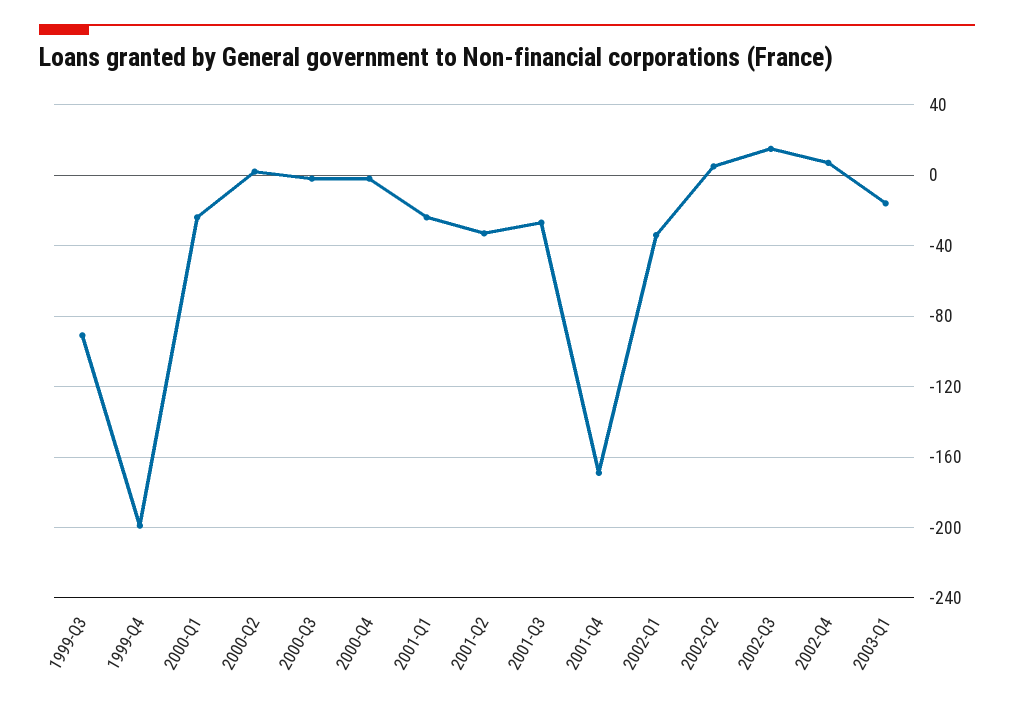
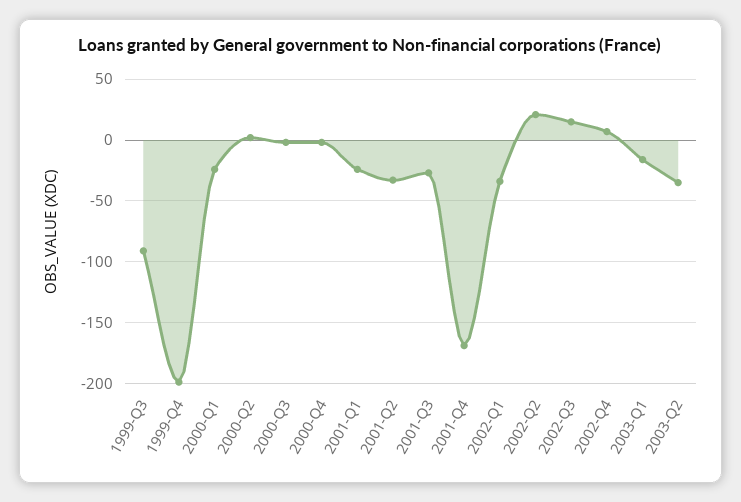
2002-Q2: 5 -> 20
2003-Q2: none -> -35

